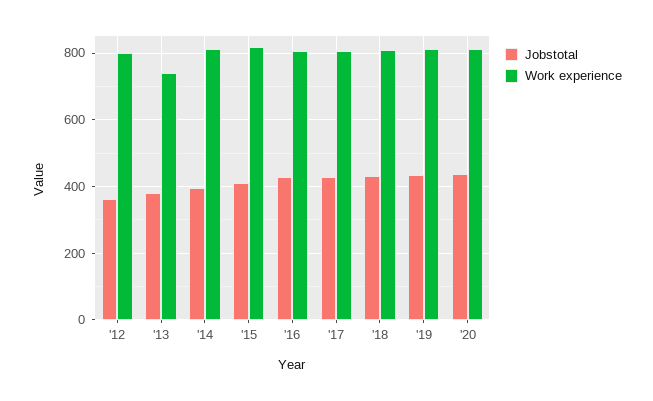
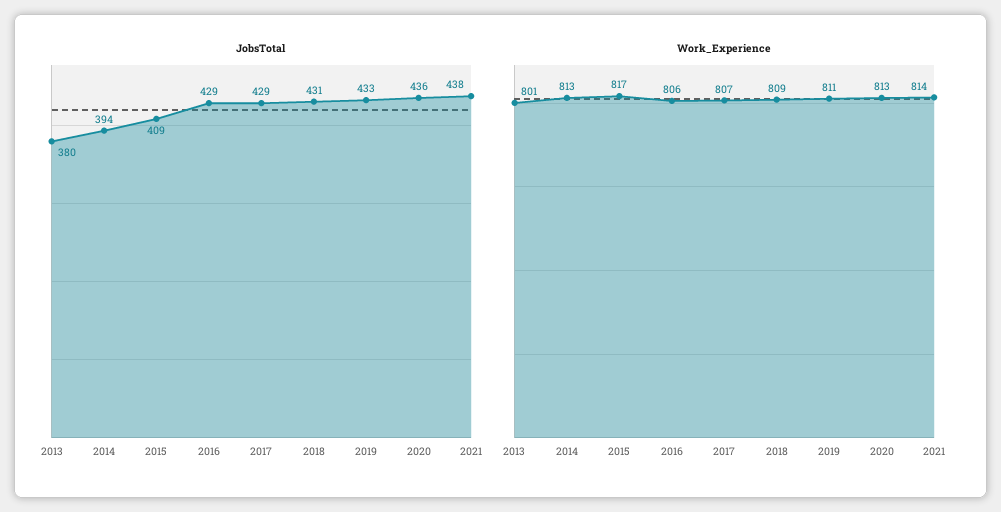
Jobstotal, '12: 360 -> none
Work experience, '12: 800 -> none
Work experience, '13: 740 -> 801
Jobstotal, 2021: none -> 438
Work experience, 2021: none -> 814

